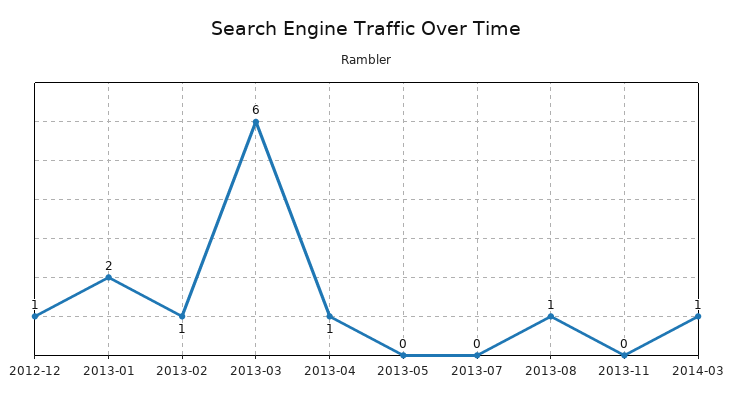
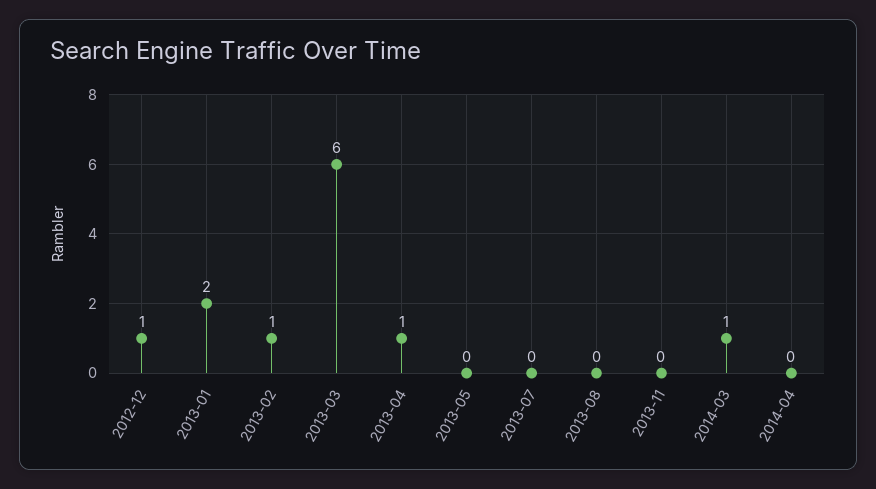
2013-08: 1 -> 0
2014-04: none -> 0

